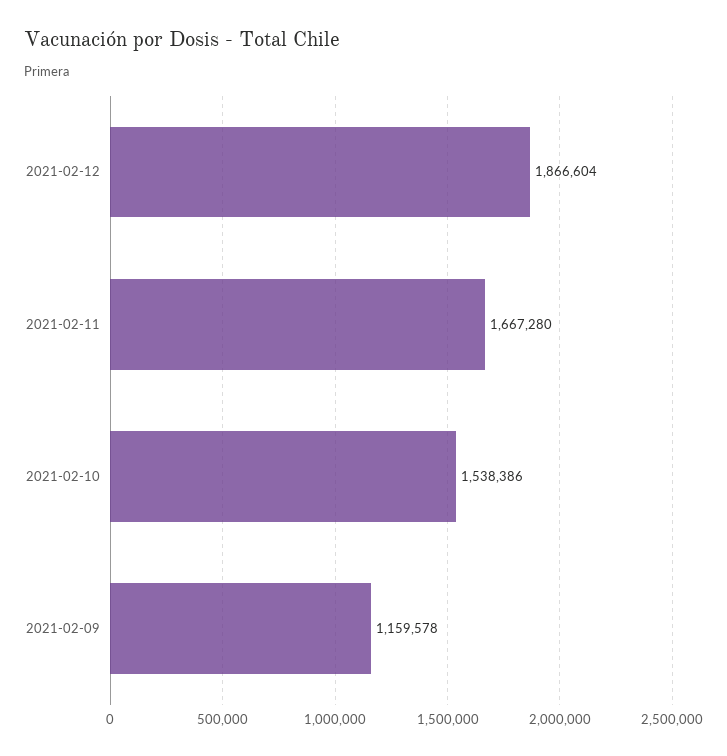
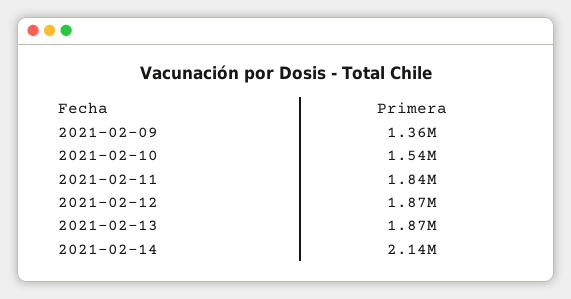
2021-02-11: 1667280 -> 1840000
2021-02-09: 1159578 -> 1360000
2021-02-13: none -> 1870000
2021-02-14: none -> 2140000

